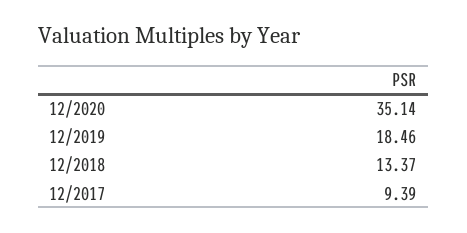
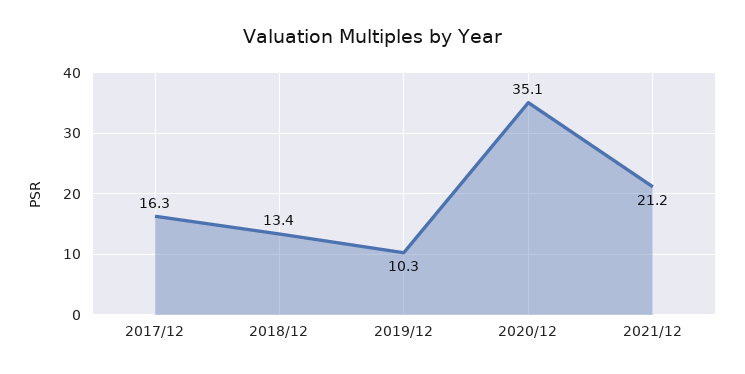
12/2019: 18.46 -> 10.3
12/2017: 9.39 -> 16.3
2021/12: none -> 21.2

